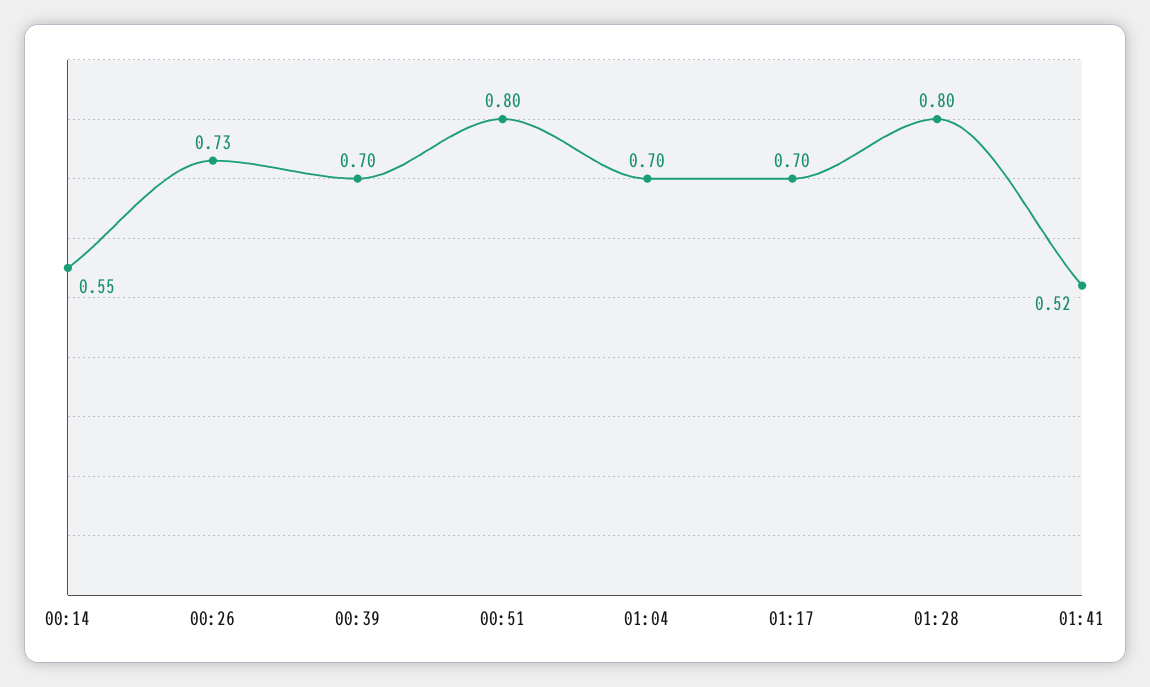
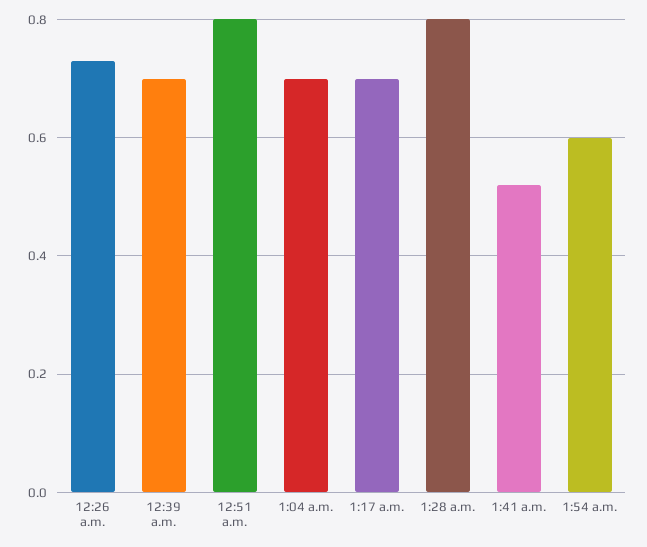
00:14: 0.55 -> none
1:54 a.m.: none -> 0.6

